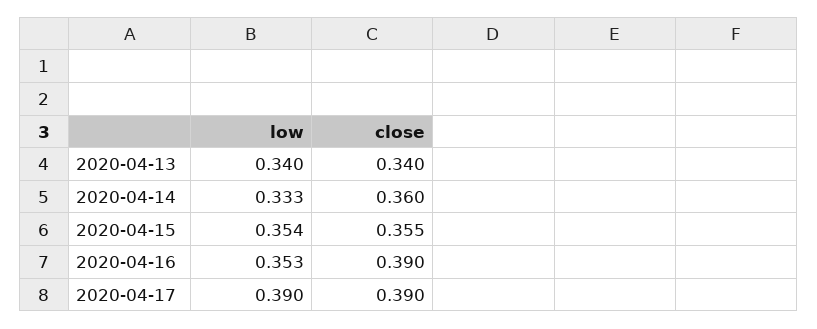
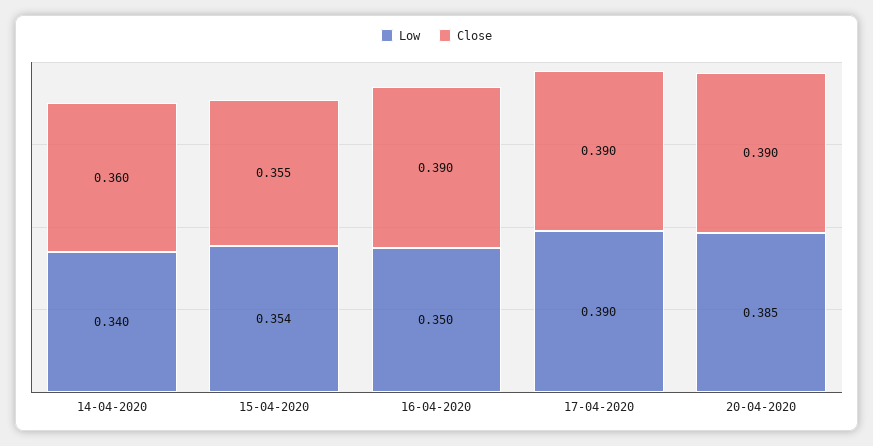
low, 2020-04-13: 0.34 -> none
close, 2020-04-13: 0.34 -> none
low, 2020-04-14: 0.333 -> 0.34
low, 2020-04-16: 0.353 -> 0.35
low, 20-04-2020: none -> 0.385
close, 20-04-2020: none -> 0.39

